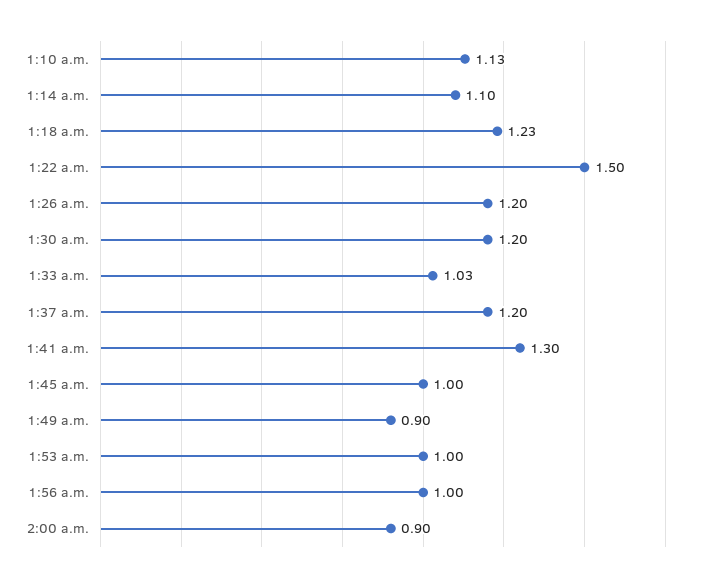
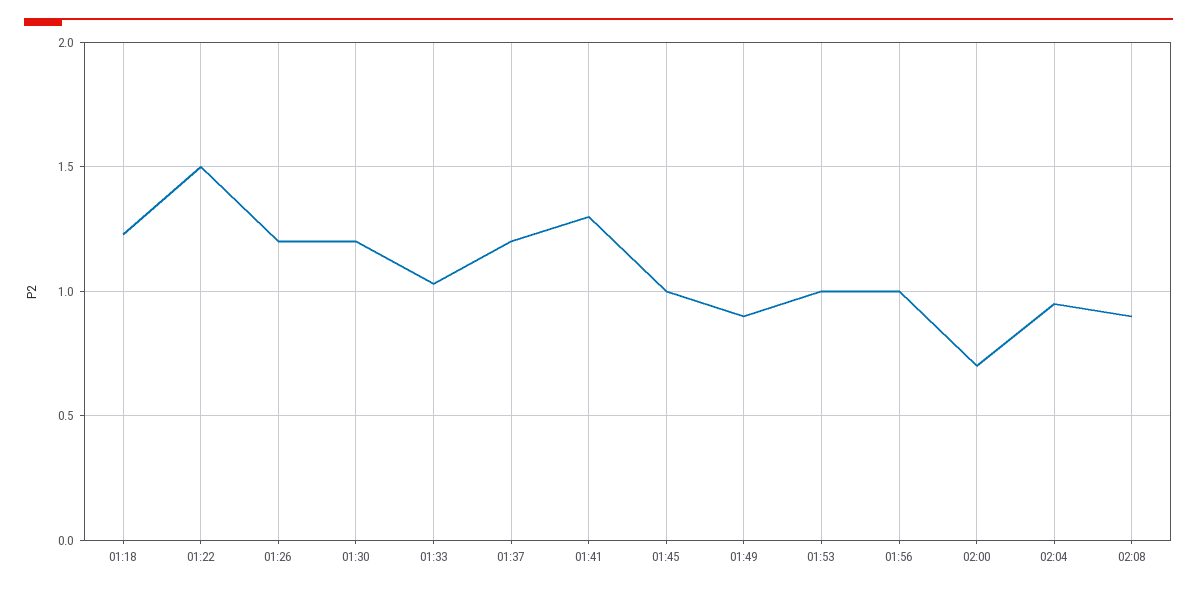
1:10 a.m.: 1.13 -> none
1:14 a.m.: 1.1 -> none
2:00 a.m.: 0.9 -> 0.7
02:04: none -> 0.95
02:08: none -> 0.9

